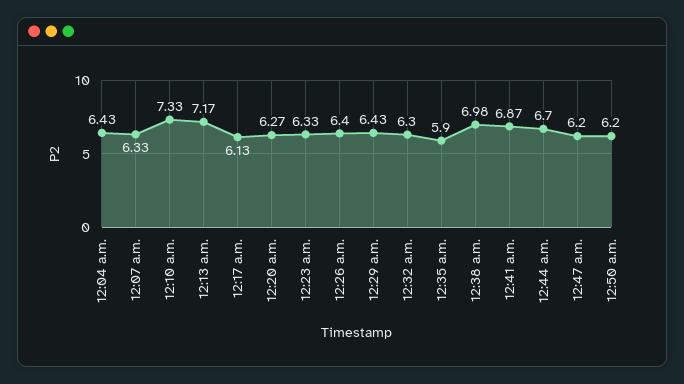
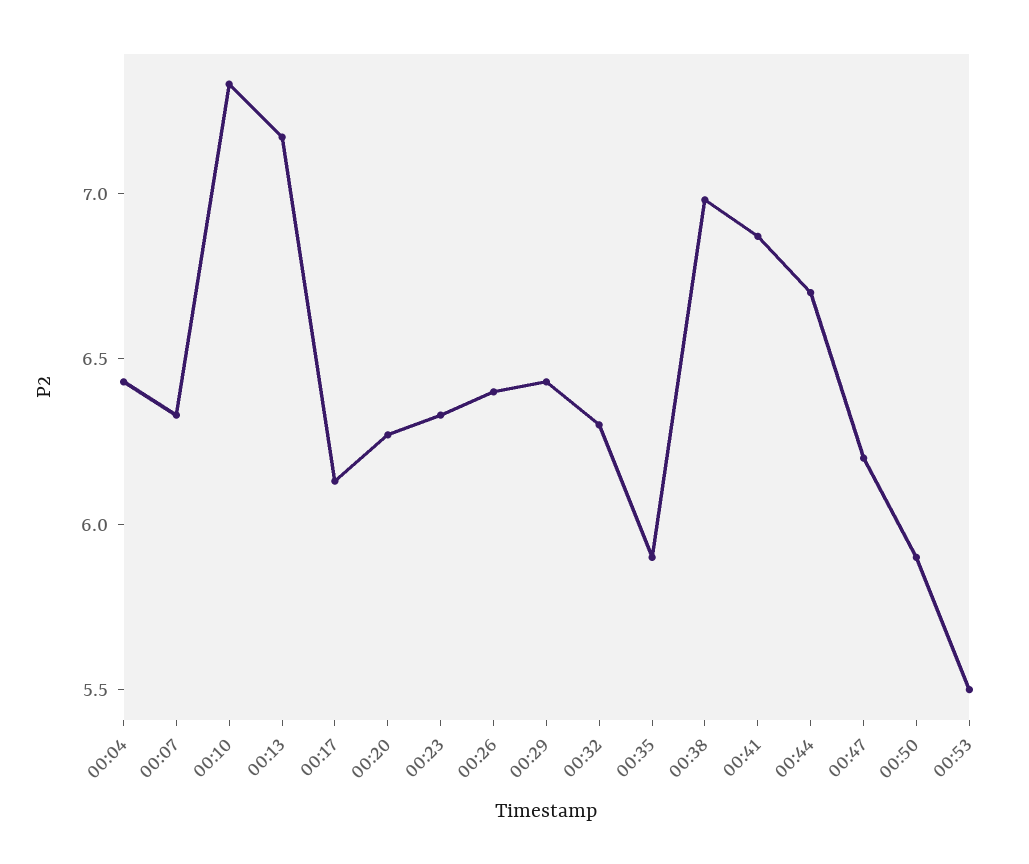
12:50 a.m.: 6.2 -> 5.9
00:53: none -> 5.5

